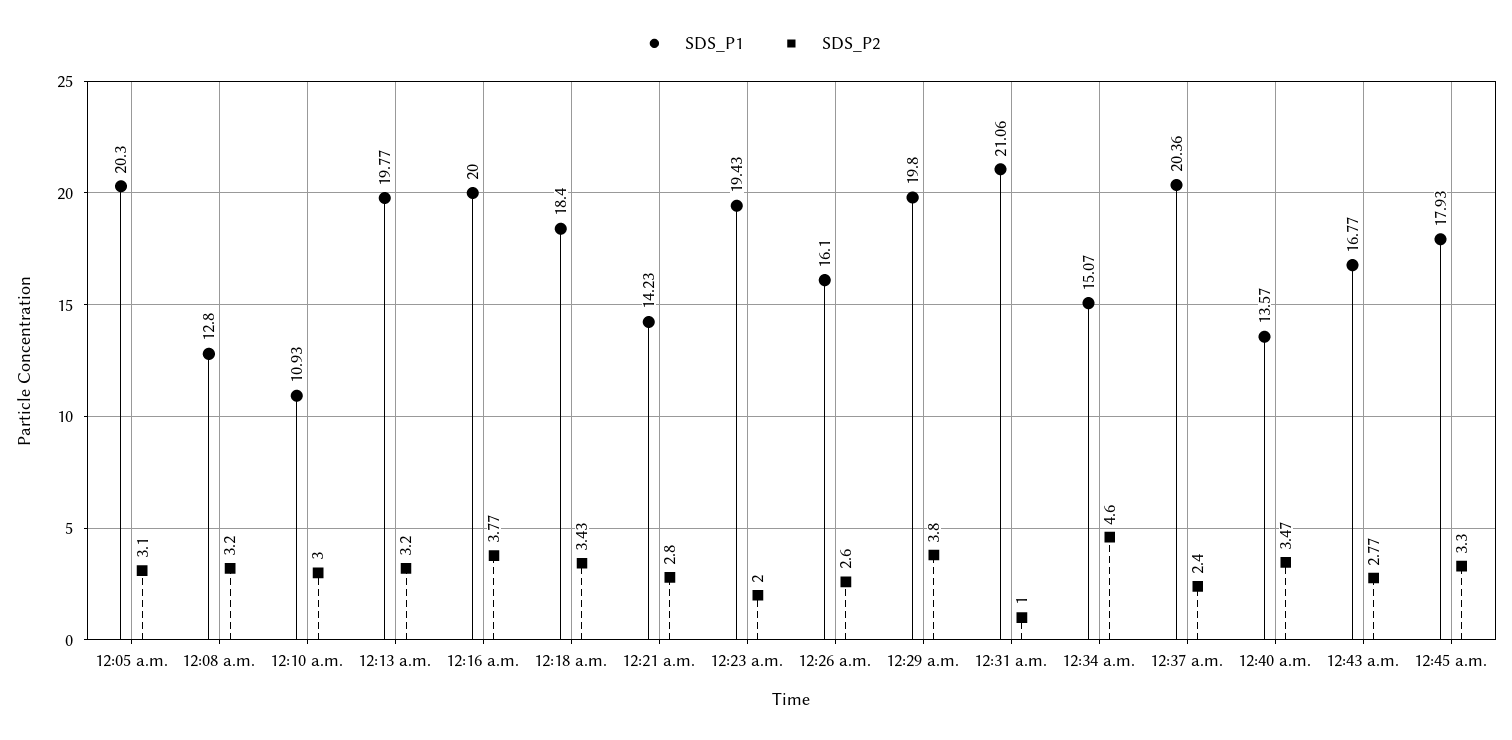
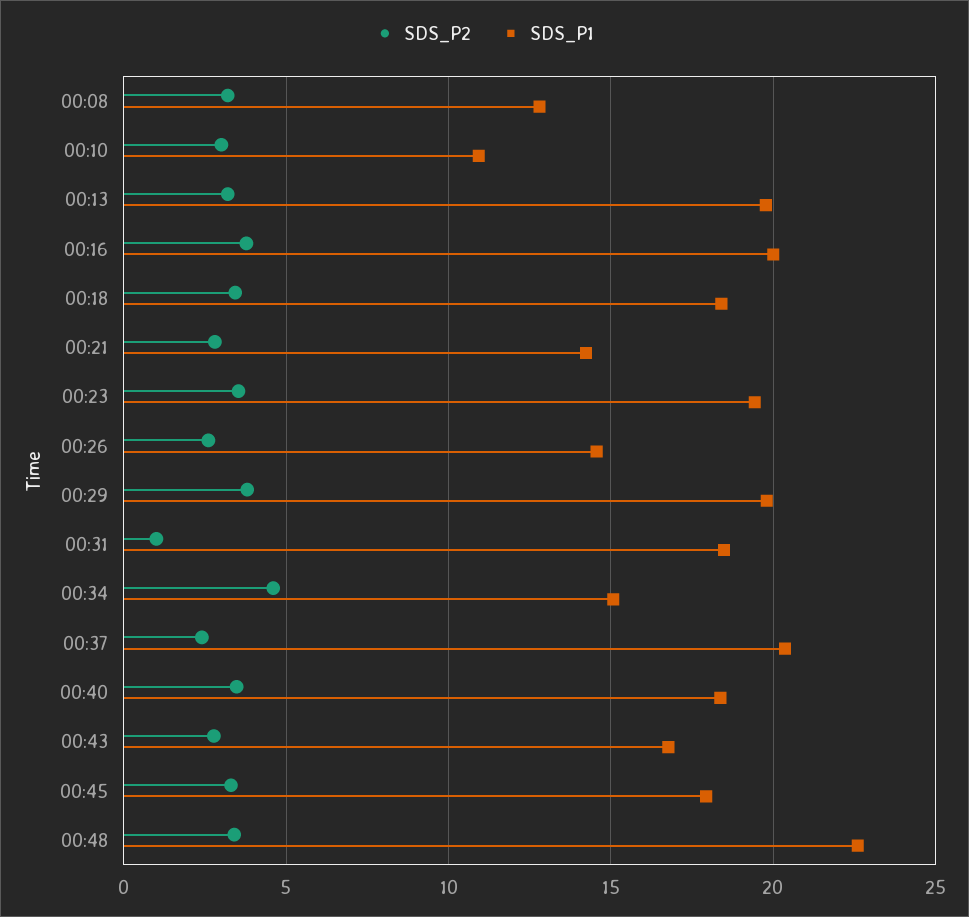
SDS_P1, 12:05 a.m.: 20.3 -> none
SDS_P2, 12:05 a.m.: 3.1 -> none
SDS_P2, 12:23 a.m.: 2 -> 3.5
SDS_P1, 12:26 a.m.: 16.1 -> 14.5
SDS_P1, 12:31 a.m.: 21.06 -> 18.5
SDS_P1, 12:40 a.m.: 13.57 -> 18.5
SDS_P2, 00:48: none -> 3.5
SDS_P1, 00:48: none -> 22.5

